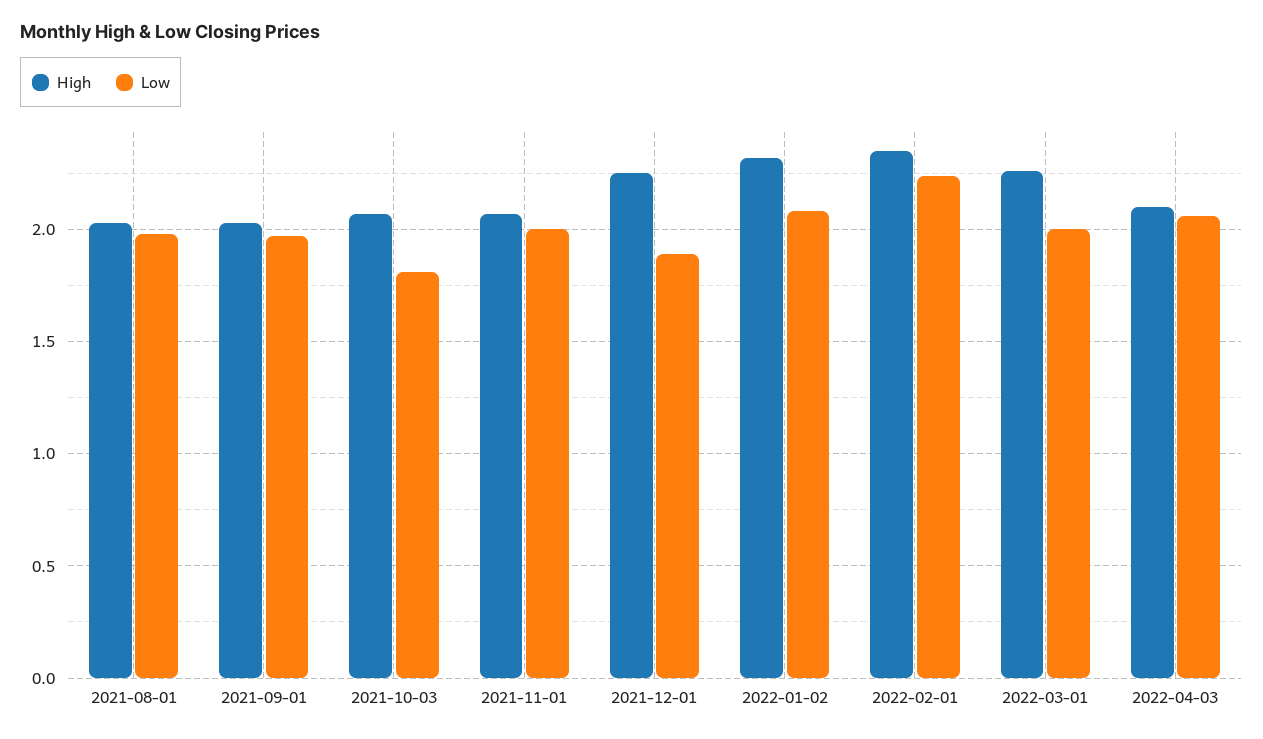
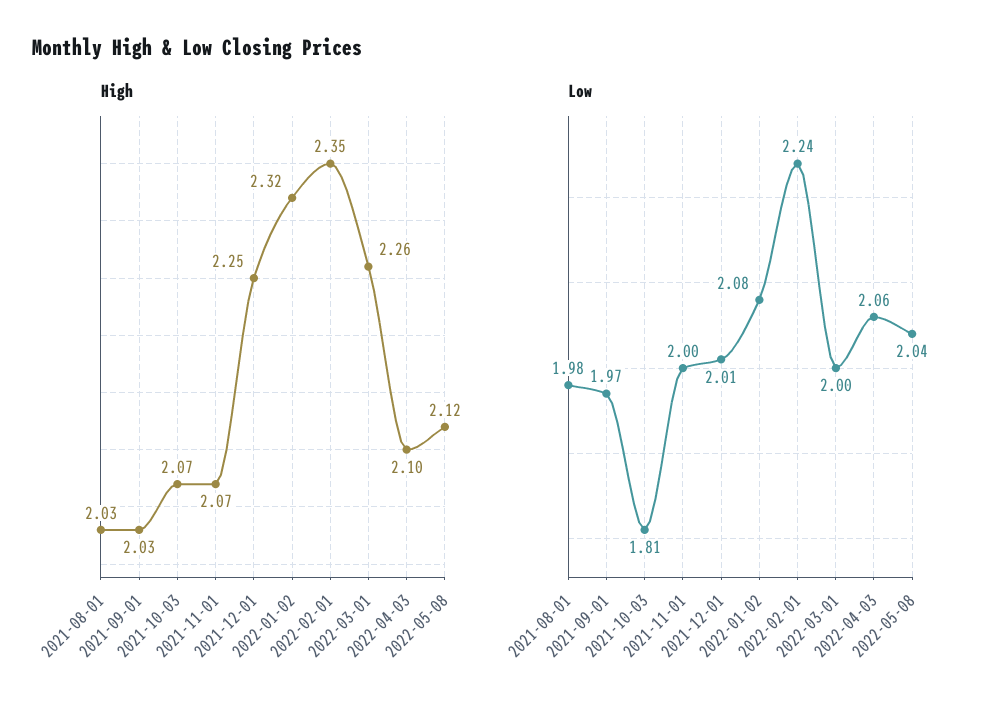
Low, 2021-12-01: 1.9 -> 2.01
High, 2022-05-08: none -> 2.12
Low, 2022-05-08: none -> 2.04

